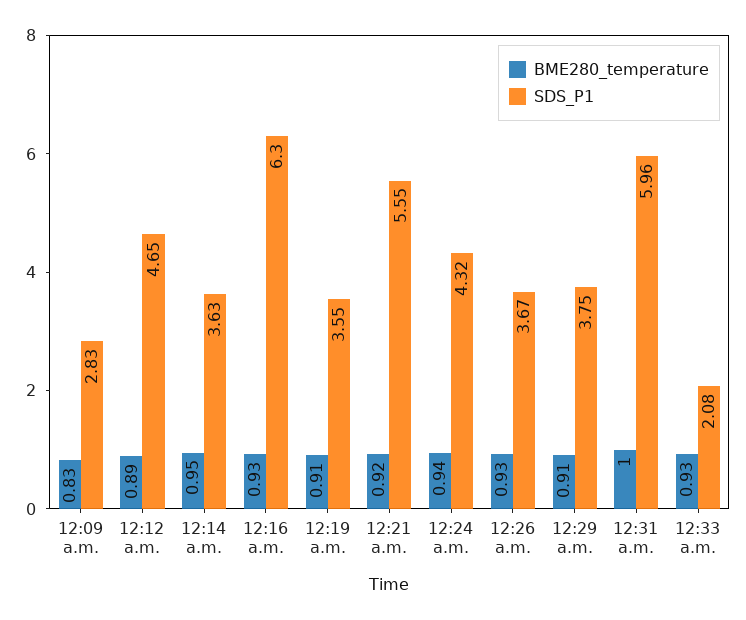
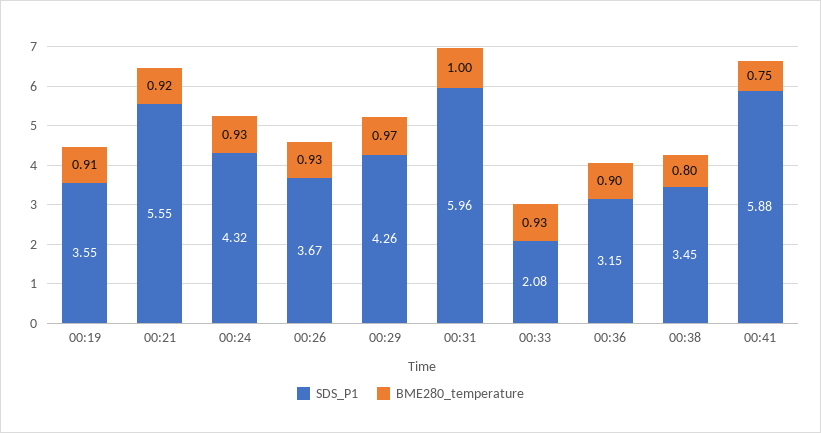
BME280_temperature, 12:09 a.m.: 0.83 -> none
SDS_P1, 12:09 a.m.: 2.83 -> none
BME280_temperature, 12:12 a.m.: 0.89 -> none
SDS_P1, 12:12 a.m.: 4.65 -> none
BME280_temperature, 12:14 a.m.: 0.95 -> none
SDS_P1, 12:14 a.m.: 3.63 -> none
BME280_temperature, 12:16 a.m.: 0.93 -> none
SDS_P1, 12:16 a.m.: 6.3 -> none
BME280_temperature, 12:24 a.m.: 0.94 -> 0.93
BME280_temperature, 12:29 a.m.: 0.91 -> 0.97
SDS_P1, 12:29 a.m.: 3.75 -> 4.26
SDS_P1, 00:36: none -> 3.15
BME280_temperature, 00:36: none -> 0.9
SDS_P1, 00:38: none -> 3.45
BME280_temperature, 00:38: none -> 0.8
SDS_P1, 00:41: none -> 5.88
BME280_temperature, 00:41: none -> 0.75

